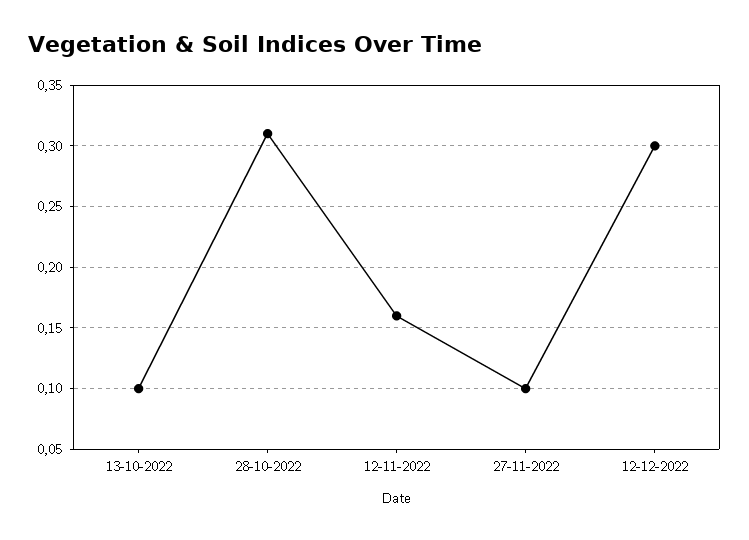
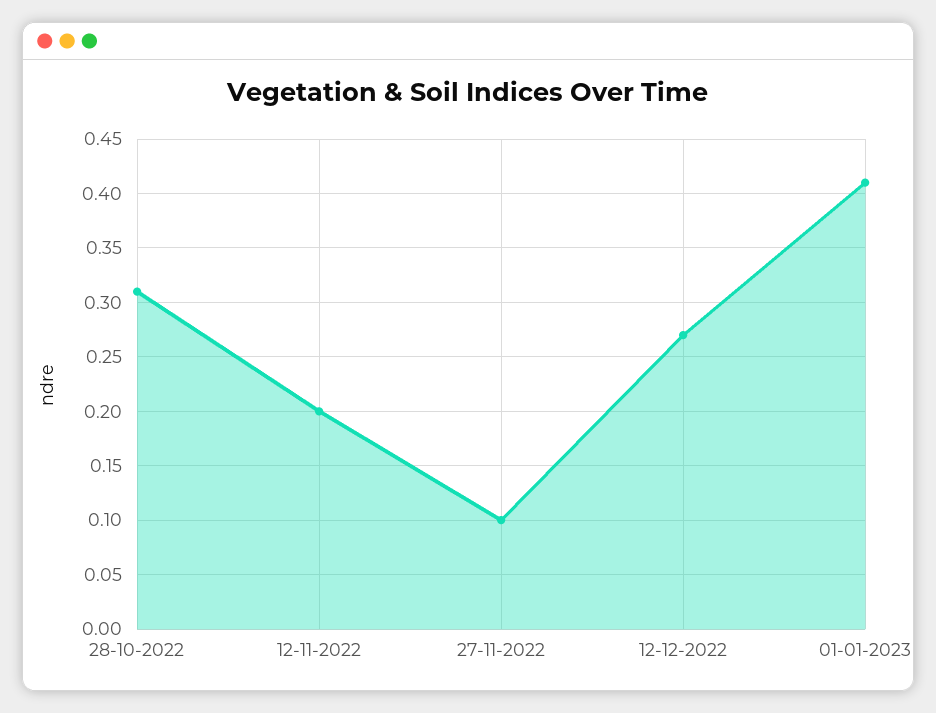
13-10-2022: 0.1 -> none
12-11-2022: 0.16 -> 0.2
12-12-2022: 0.3 -> 0.27
01-01-2023: none -> 0.41

